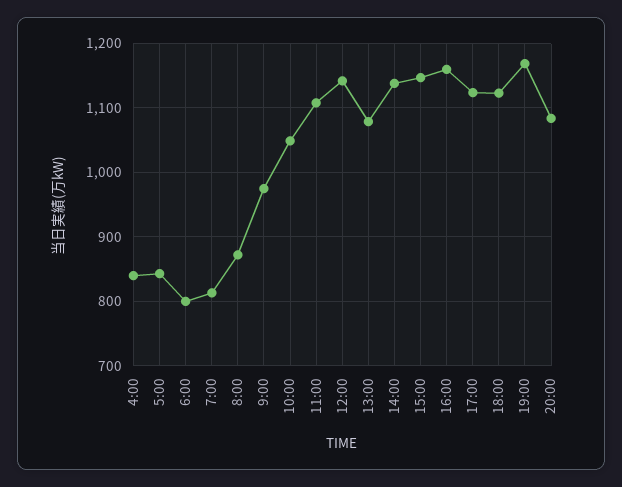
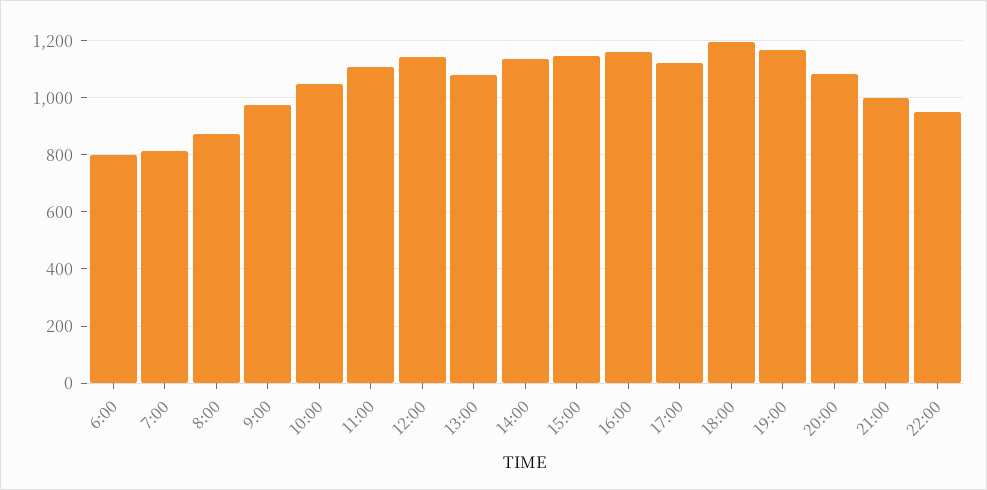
4:00: 840 -> none
5:00: 840 -> none
18:00: 1120 -> 1200
21:00: none -> 1000
22:00: none -> 950

